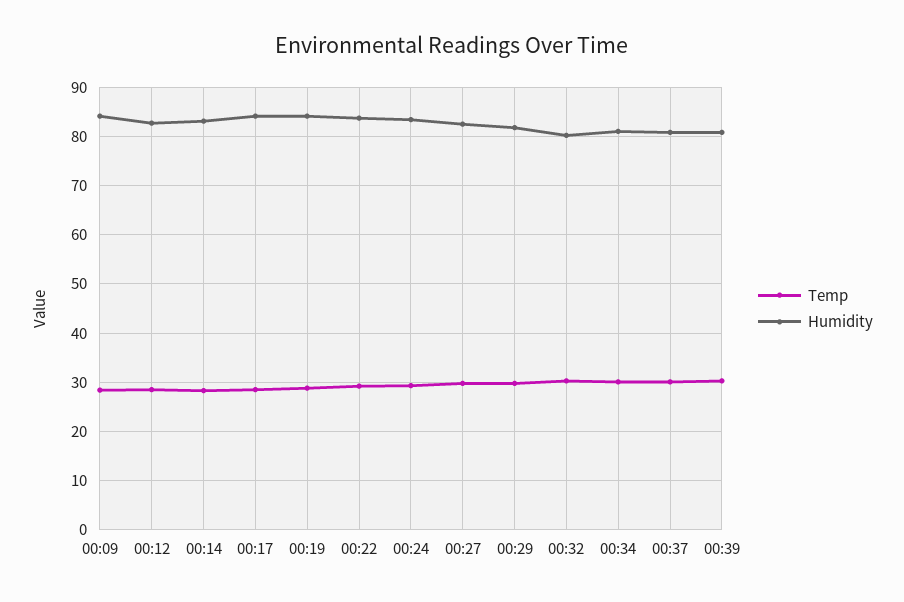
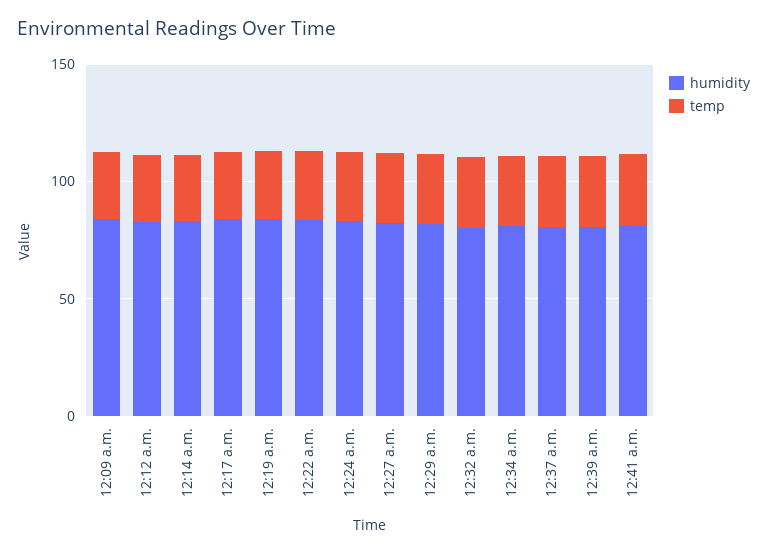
Humidity, 12:41 a.m.: none -> 80
Temp, 12:41 a.m.: none -> 30

